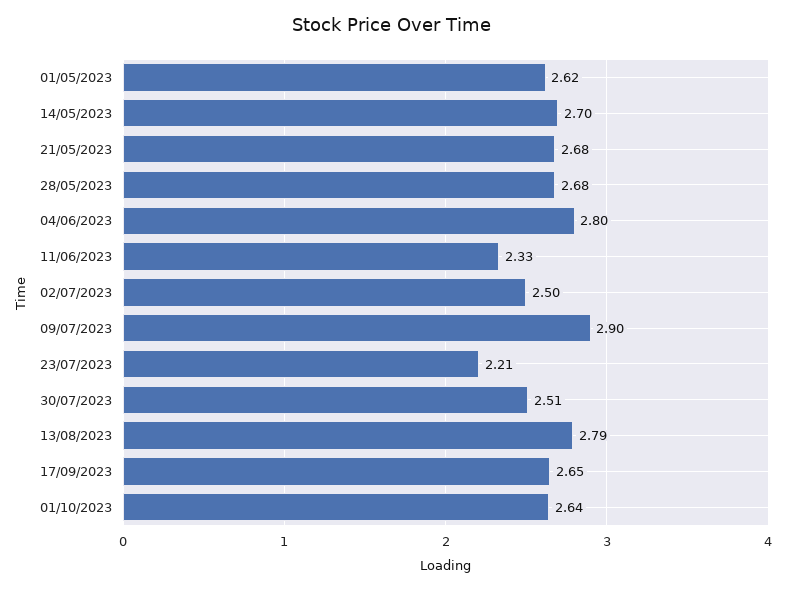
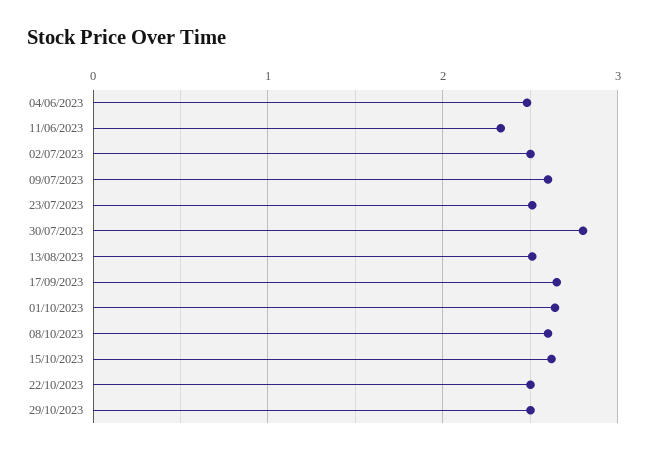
01/05/2023: 2.62 -> none
14/05/2023: 2.7 -> none
21/05/2023: 2.68 -> none
28/05/2023: 2.68 -> none
04/06/2023: 2.8 -> 2.5
09/07/2023: 2.9 -> 2.6
23/07/2023: 2.21 -> 2.5
30/07/2023: 2.51 -> 2.8
13/08/2023: 2.79 -> 2.5
08/10/2023: none -> 2.6
15/10/2023: none -> 2.6
22/10/2023: none -> 2.5
29/10/2023: none -> 2.5

